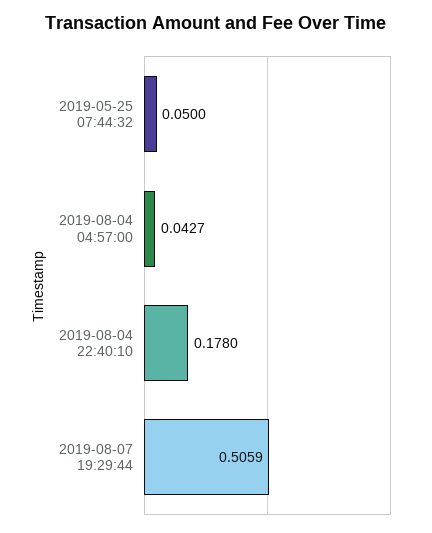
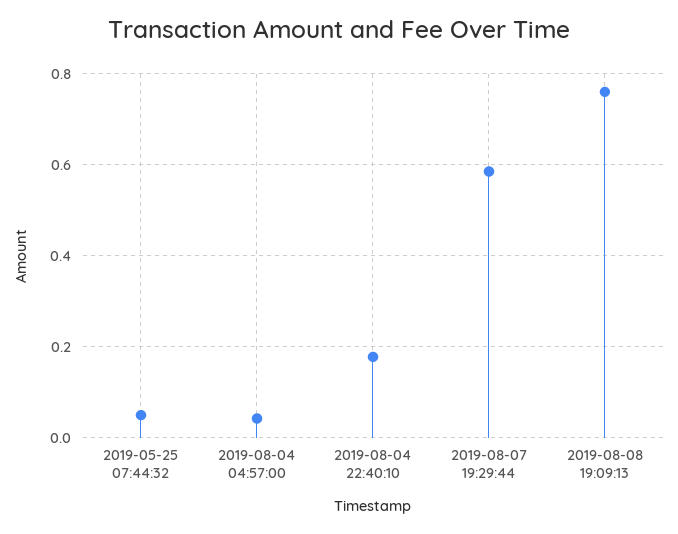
2019-08-07 19:29:44: 0.5059 -> 0.58
2019-08-08 19:09:13: none -> 0.76

